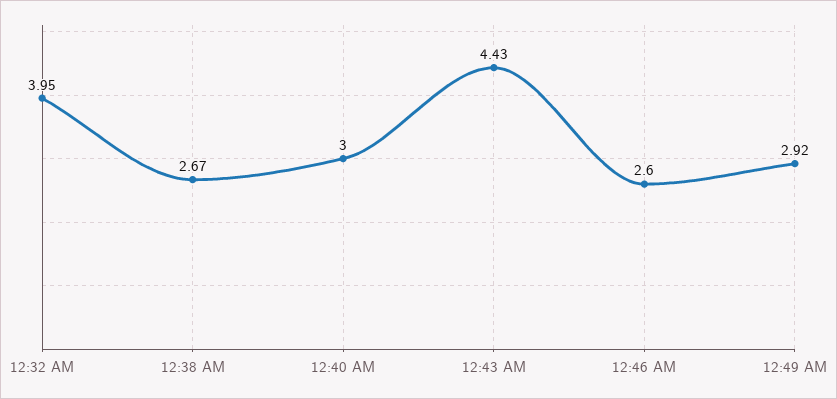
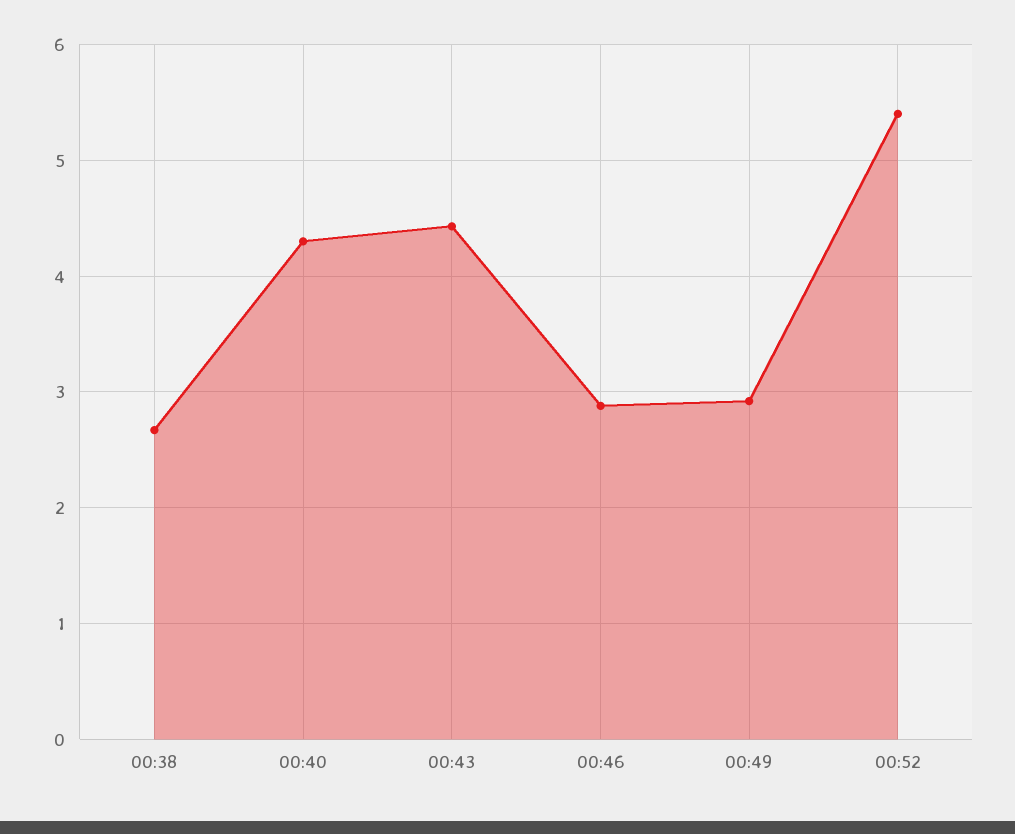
12:32 AM: 3.95 -> none
12:40 AM: 3 -> 4.3
12:46 AM: 2.6 -> 2.9
00:52: none -> 5.4

